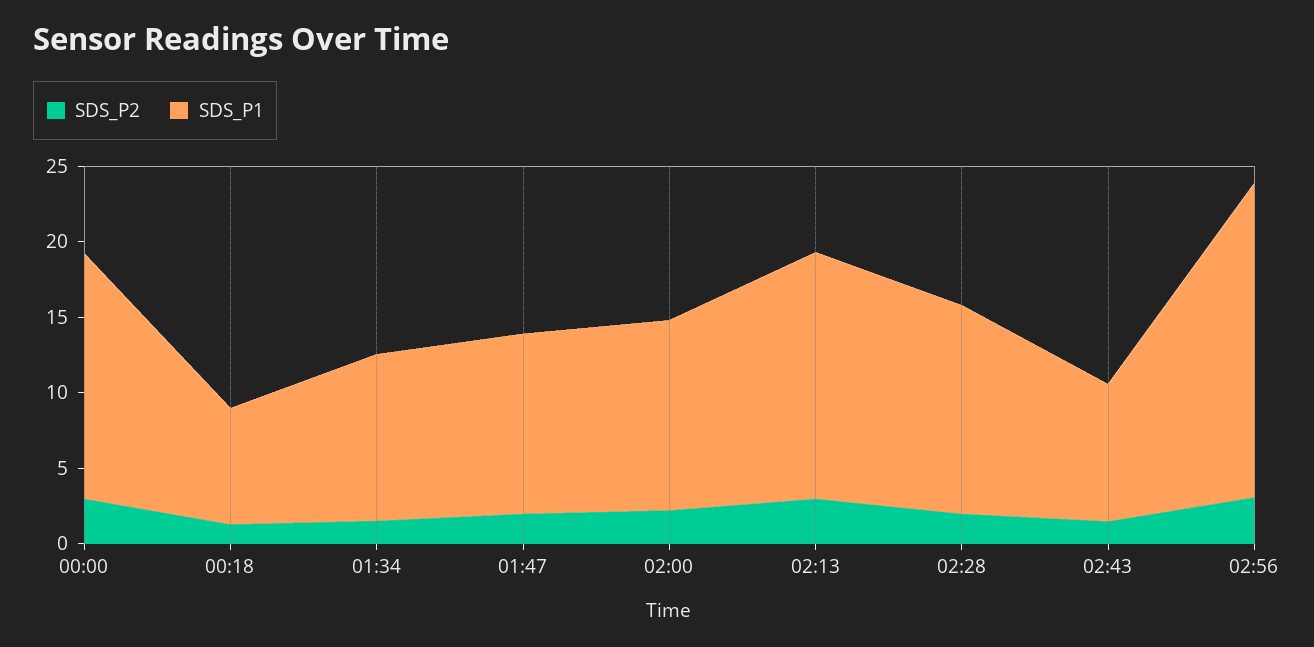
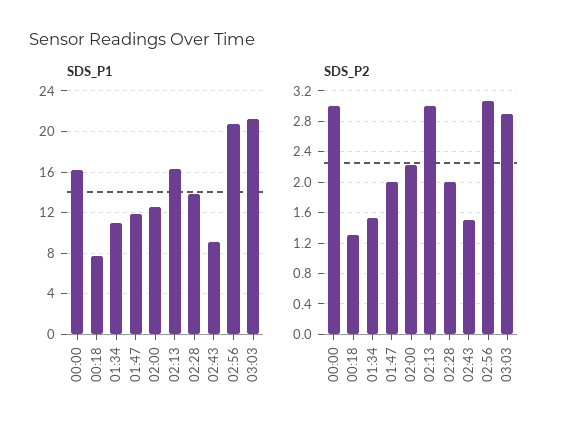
SDS_P1, 03:03: none -> 21
SDS_P2, 03:03: none -> 2.9

